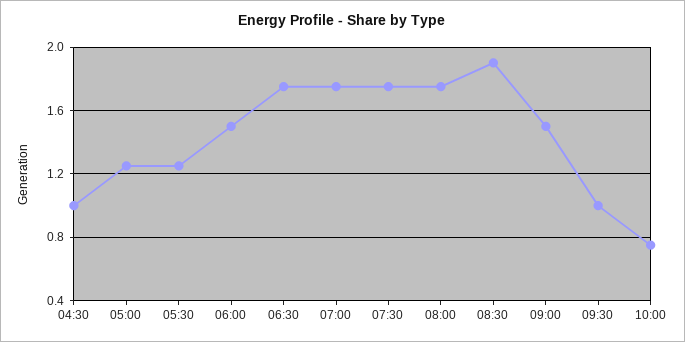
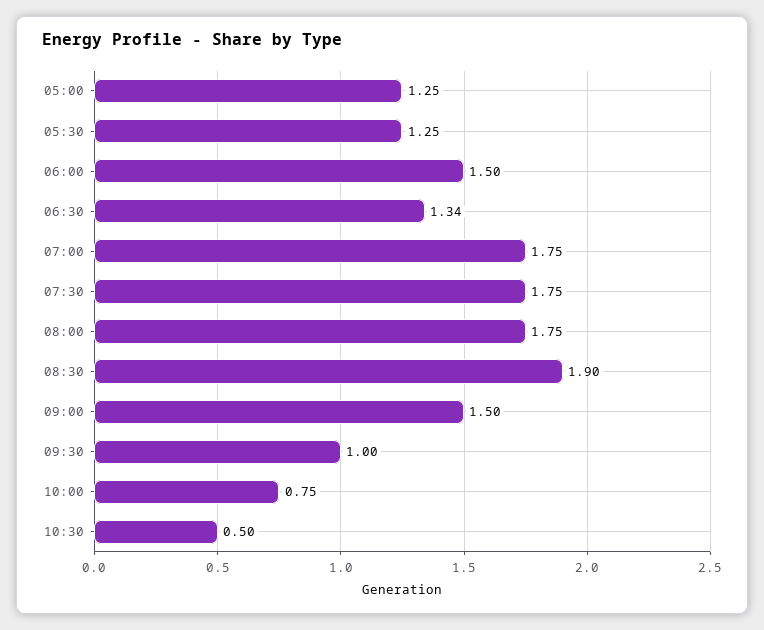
04:30: 1 -> none
06:30: 1.75 -> 1.34
10:30: none -> 0.5

